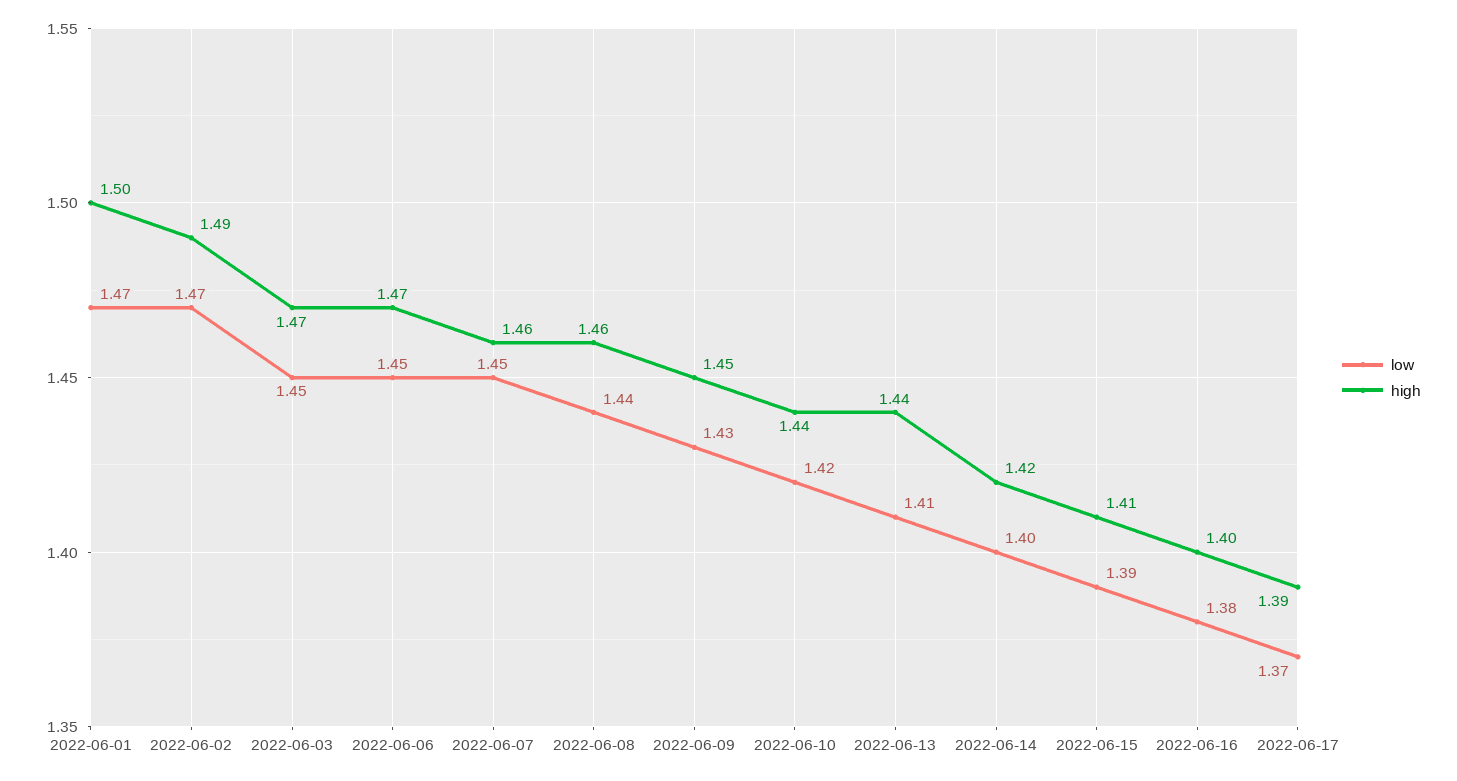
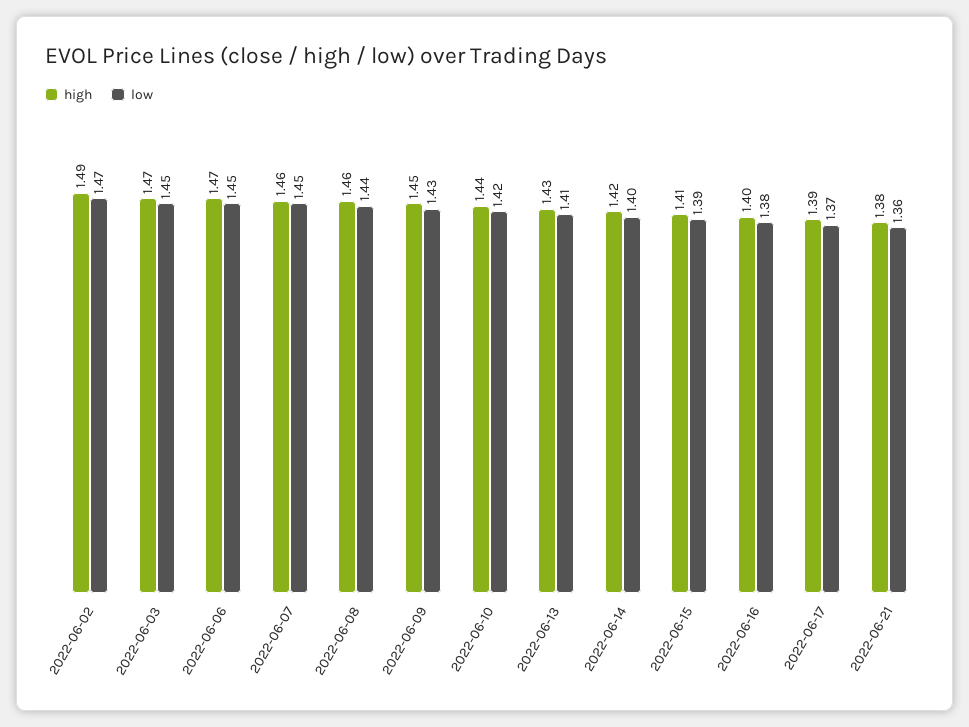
low, 2022-06-01: 1.47 -> none
high, 2022-06-01: 1.5 -> none
high, 2022-06-13: 1.44 -> 1.43
high, 2022-06-21: none -> 1.38
low, 2022-06-21: none -> 1.36

